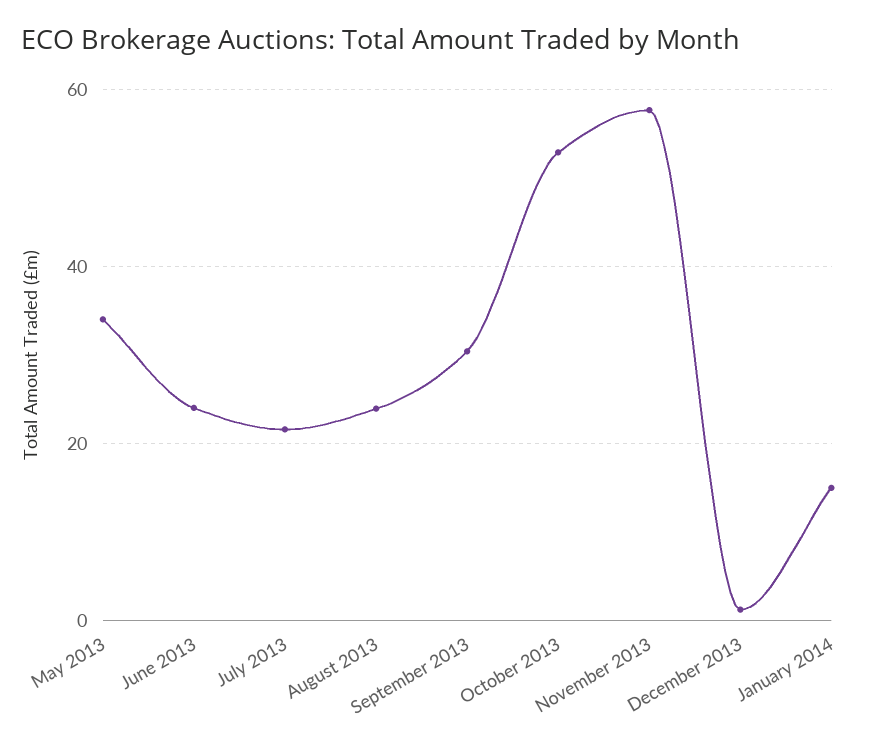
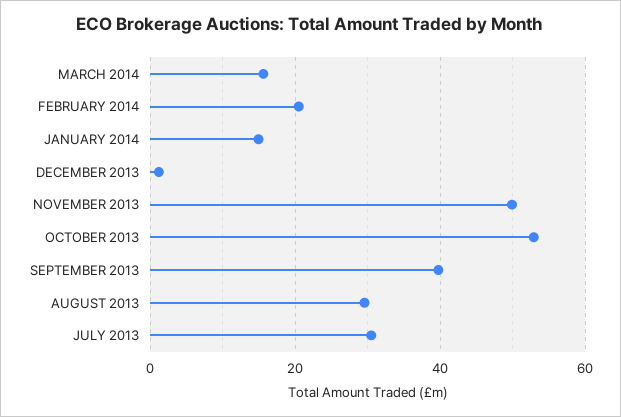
May 2013: 34 -> none
June 2013: 24 -> none
July 2013: 22 -> 30
August 2013: 24 -> 30
September 2013: 30 -> 40
November 2013: 58 -> 50
MARCH 2014: none -> 16
FEBRUARY 2014: none -> 20

